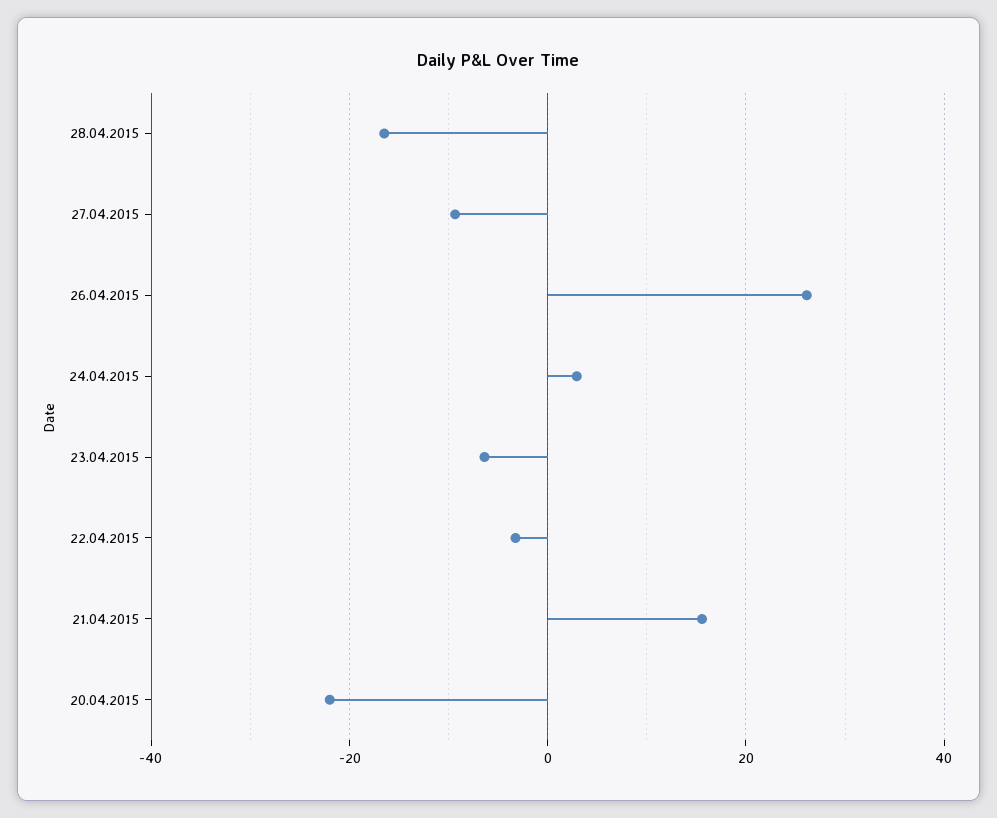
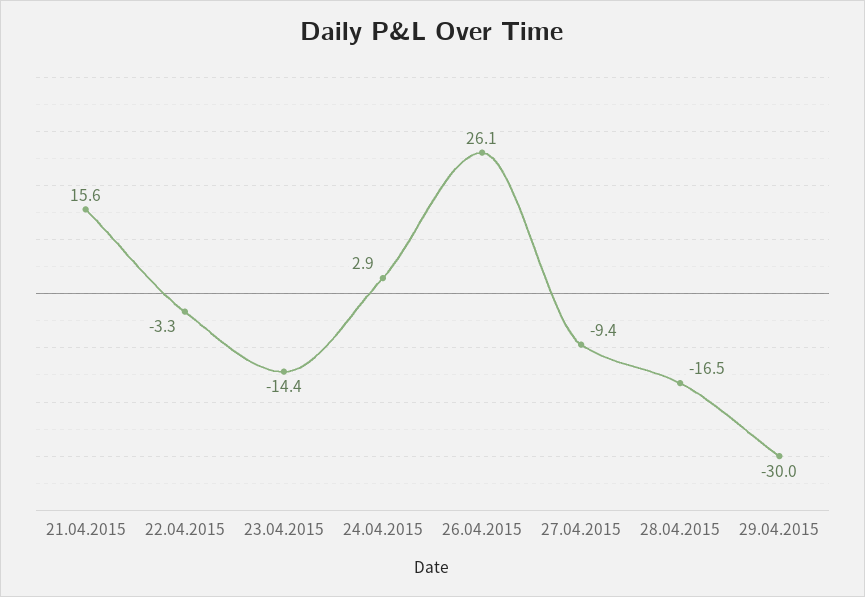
23.04.2015: -6 -> -14.4
20.04.2015: -22 -> none
29.04.2015: none -> -30

